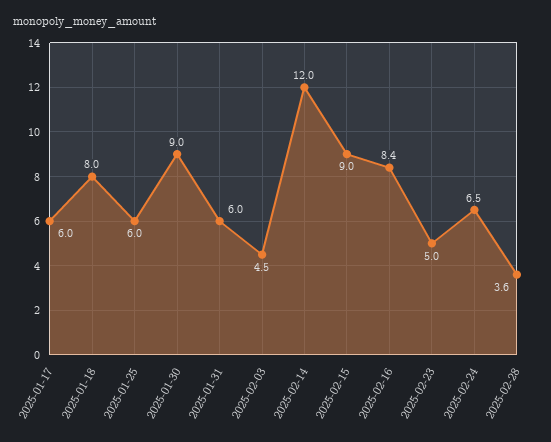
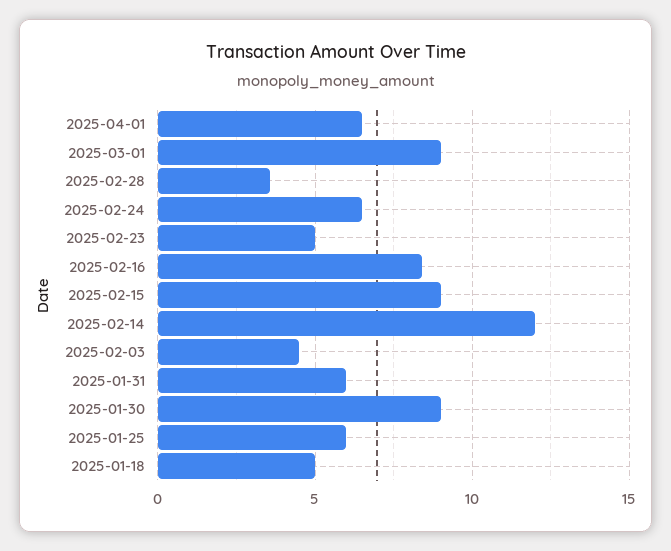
2025-01-17: 6 -> none
2025-01-18: 8 -> 5
2025-04-01: none -> 6.5
2025-03-01: none -> 9

